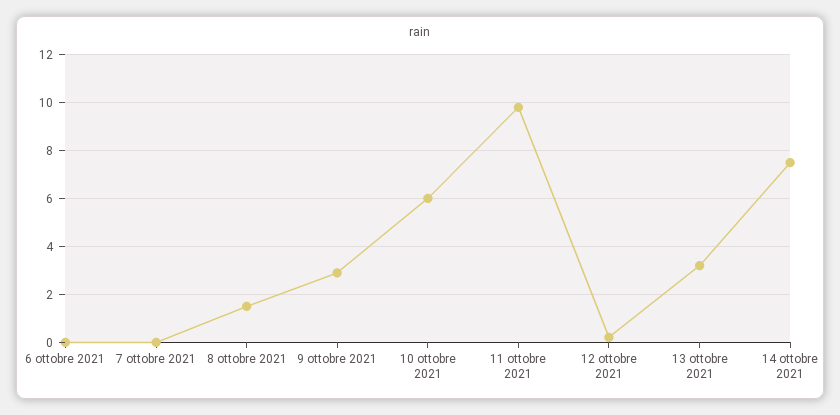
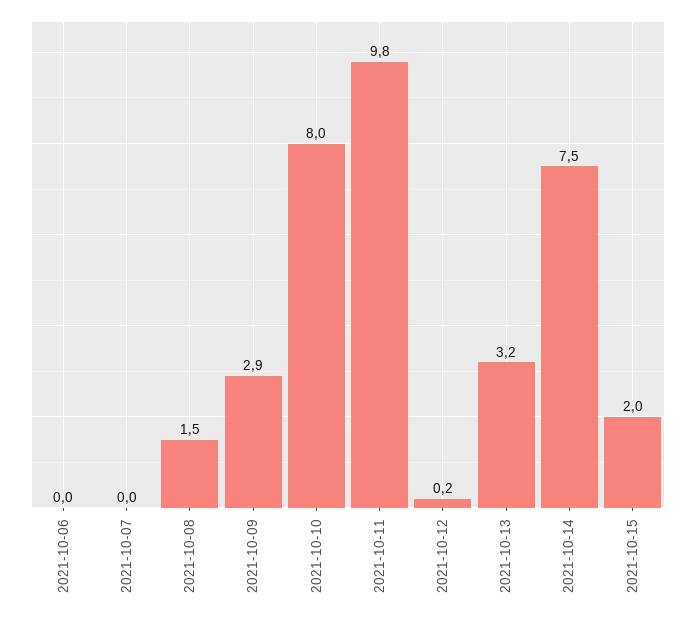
10 ottobre 2021: 6 -> 8
2021-10-15: none -> 2

